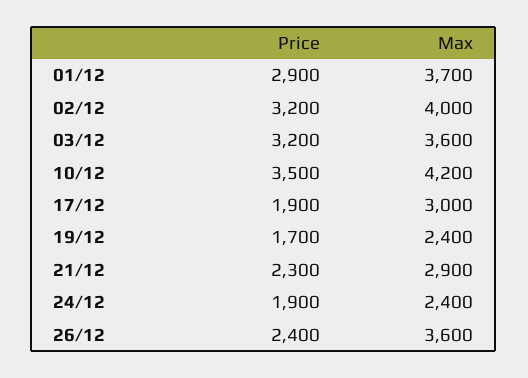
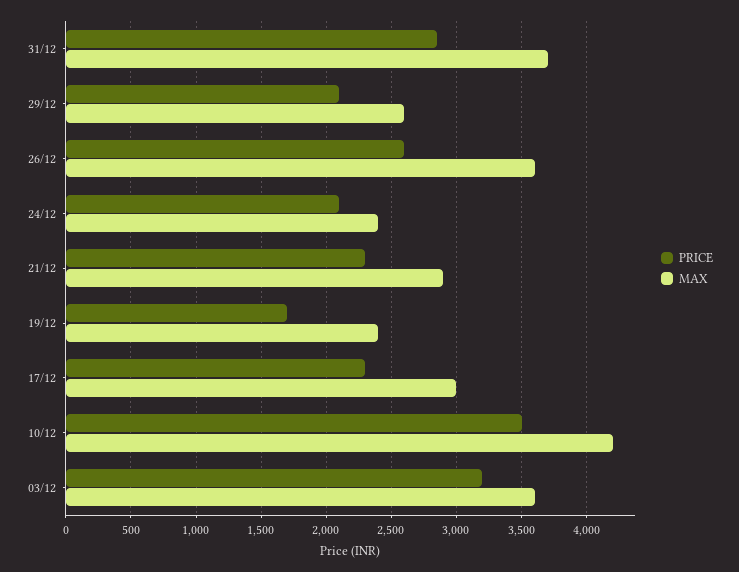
Price, 01/12: 2900 -> none
Max, 01/12: 3700 -> none
Price, 02/12: 3200 -> none
Max, 02/12: 4000 -> none
Price, 17/12: 1900 -> 2300
Price, 24/12: 1900 -> 2100
Price, 26/12: 2400 -> 2600
Price, 31/12: none -> 2850
Max, 31/12: none -> 3700
Price, 29/12: none -> 2100
Max, 29/12: none -> 2600

